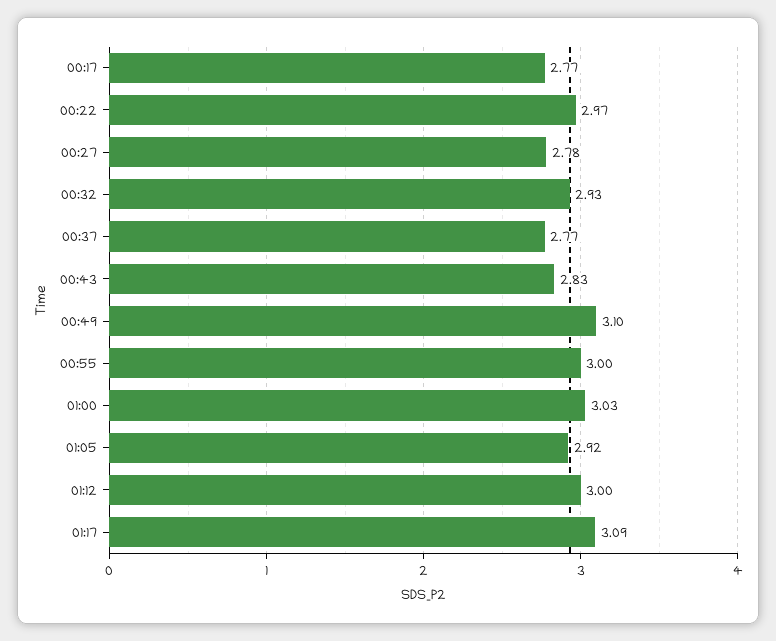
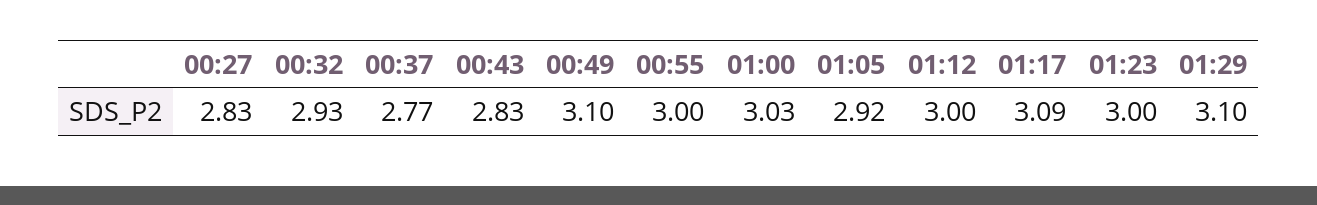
00:17: 2.77 -> none
00:22: 2.97 -> none
00:27: 2.78 -> 2.83
01:23: none -> 3
01:29: none -> 3.1

